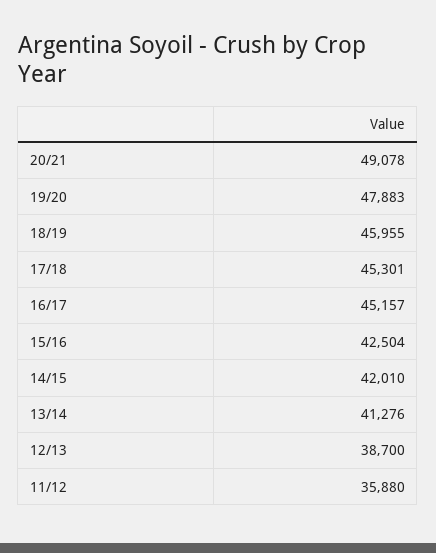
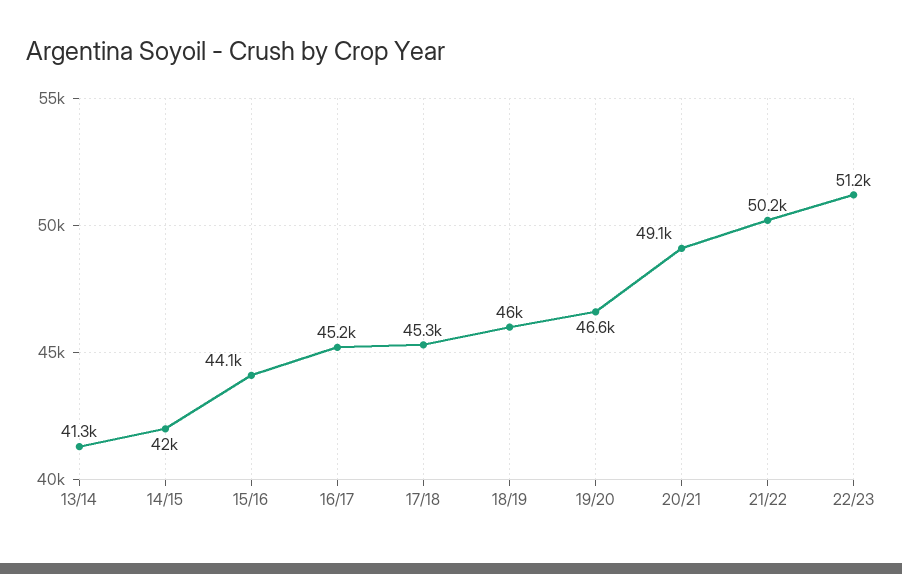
19/20: 47883 -> 46600
15/16: 42504 -> 44100
12/13: 38700 -> none
11/12: 35880 -> none
21/22: none -> 50200
22/23: none -> 51200

